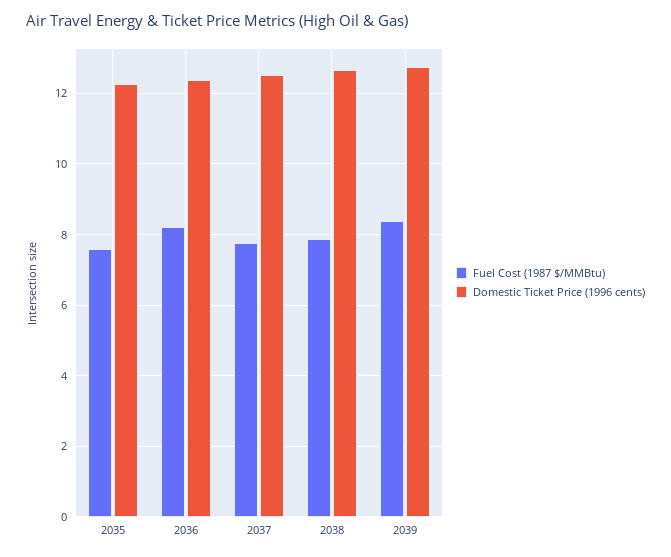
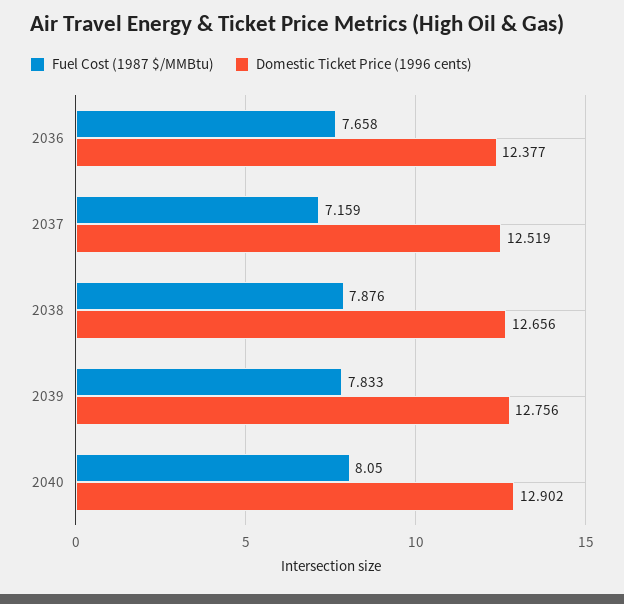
Fuel Cost (1987 $/MMBtu), 2035: 7.6 -> none
Domestic Ticket Price (1996 cents), 2035: 12.2 -> none
Fuel Cost (1987 $/MMBtu), 2036: 8.2 -> 7.658
Fuel Cost (1987 $/MMBtu), 2037: 7.8 -> 7.159
Fuel Cost (1987 $/MMBtu), 2039: 8.4 -> 7.833
Fuel Cost (1987 $/MMBtu), 2040: none -> 8.05
Domestic Ticket Price (1996 cents), 2040: none -> 12.902

